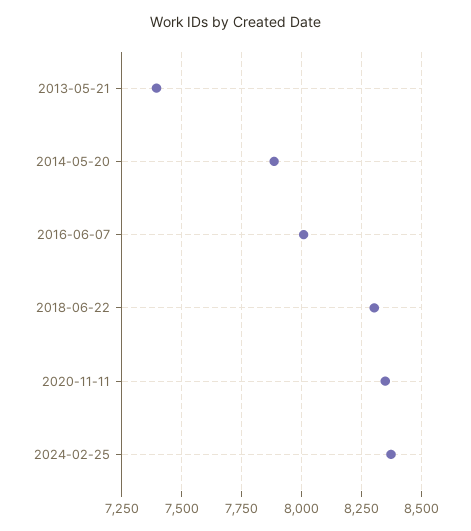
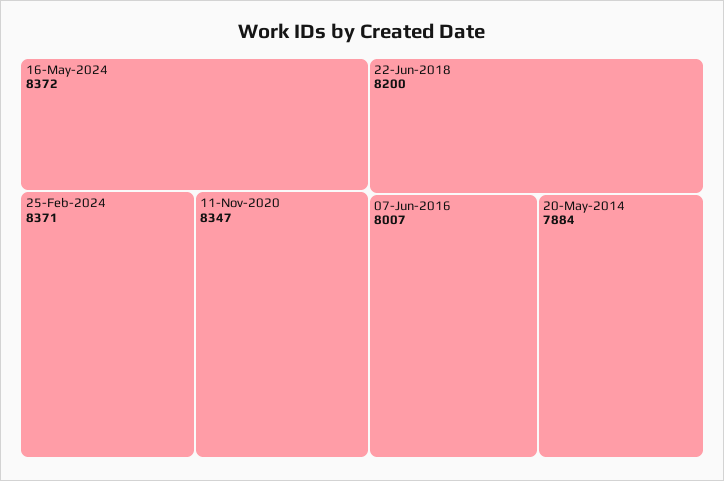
2013-05-21: 7400 -> none
2018-06-22: 8300 -> 8200
16-May-2024: none -> 8372

